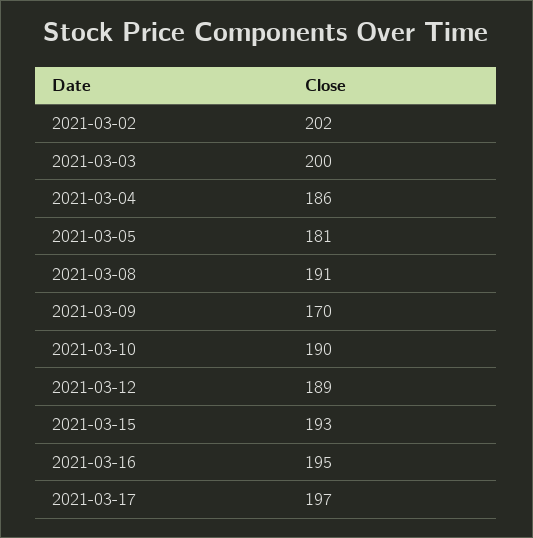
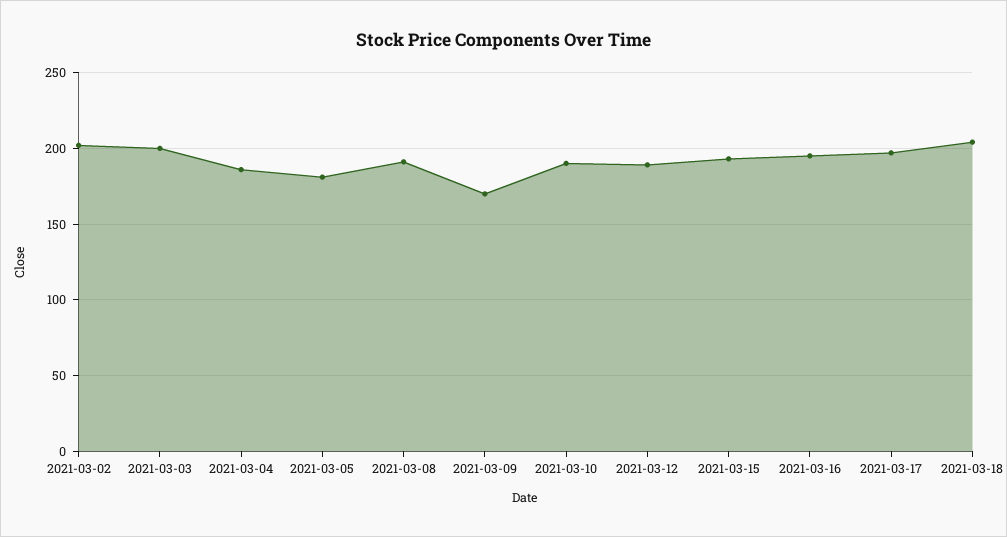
2021-03-18: none -> 205

